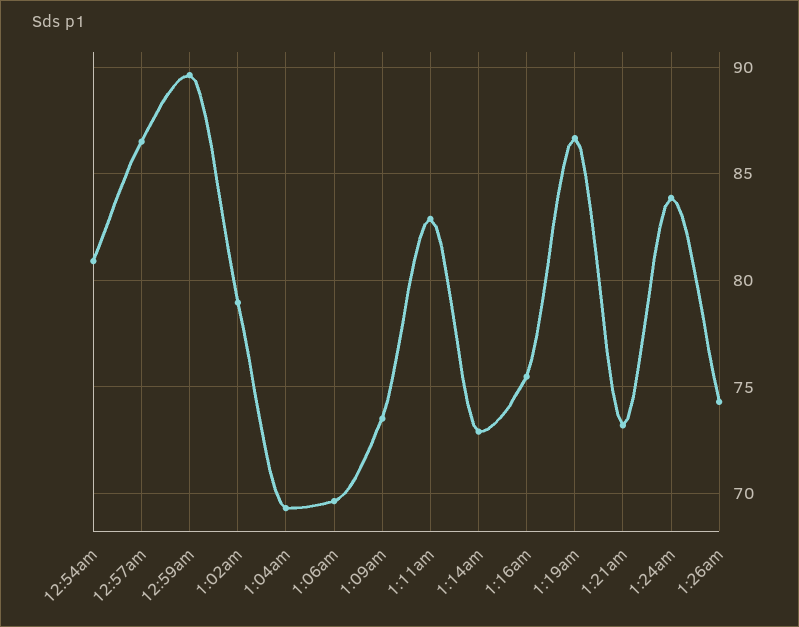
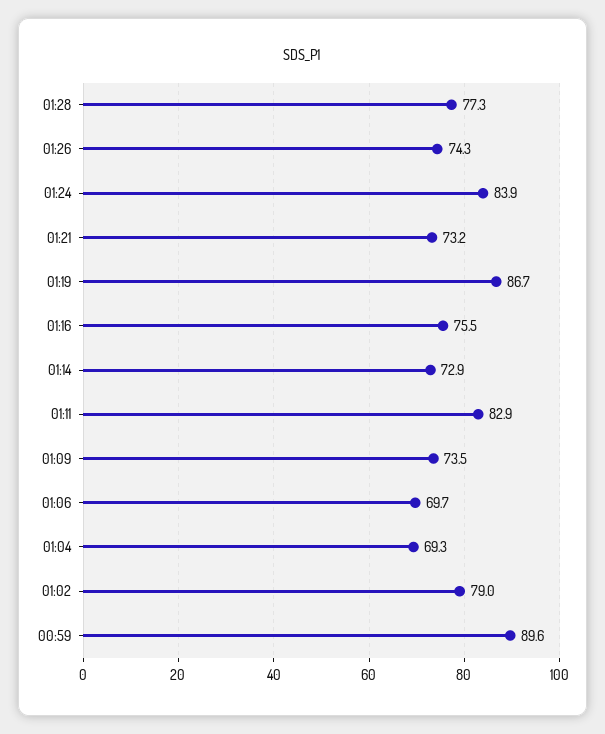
12:54am: 81 -> none
12:57am: 86.5 -> none
01:28: none -> 77.3

